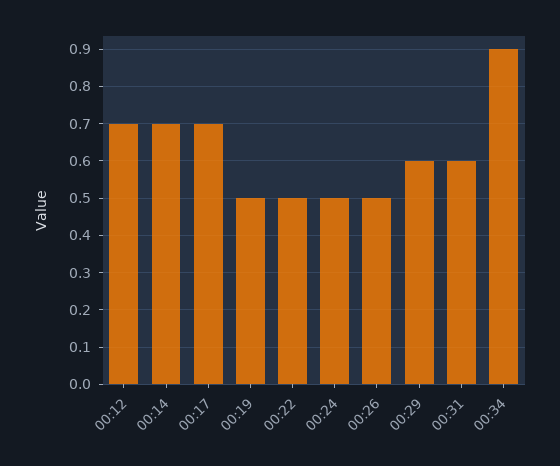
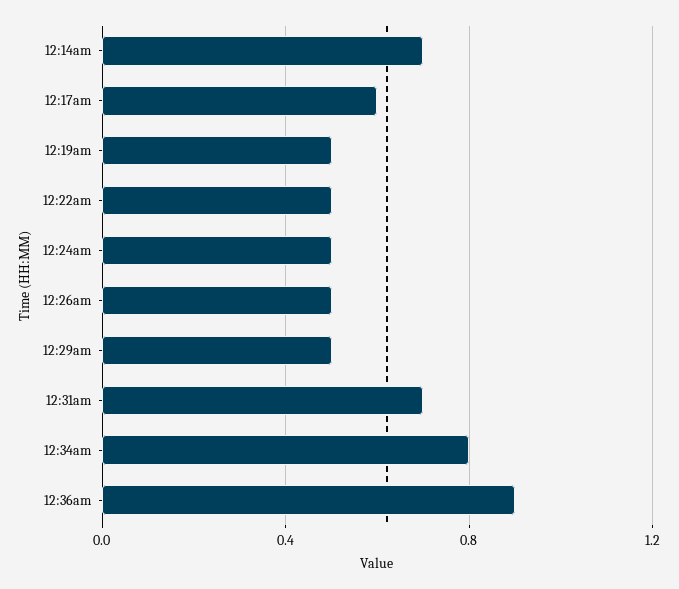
00:12: 0.7 -> none
00:17: 0.7 -> 0.6
00:29: 0.6 -> 0.5
00:31: 0.6 -> 0.7
00:34: 0.9 -> 0.8
12:36am: none -> 0.9

